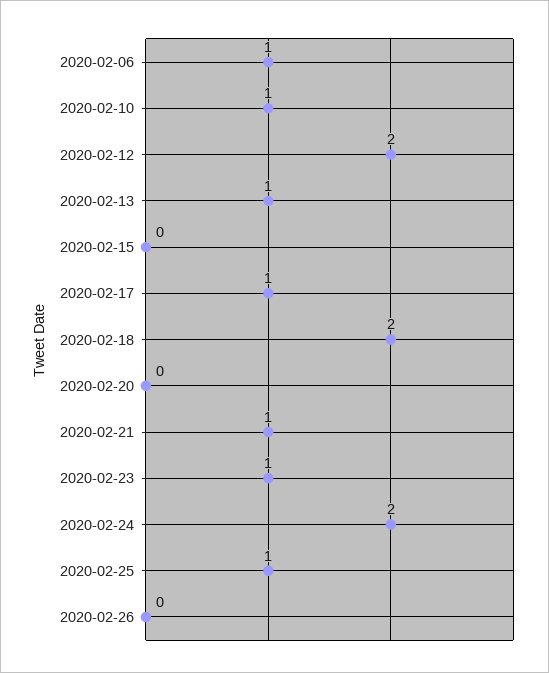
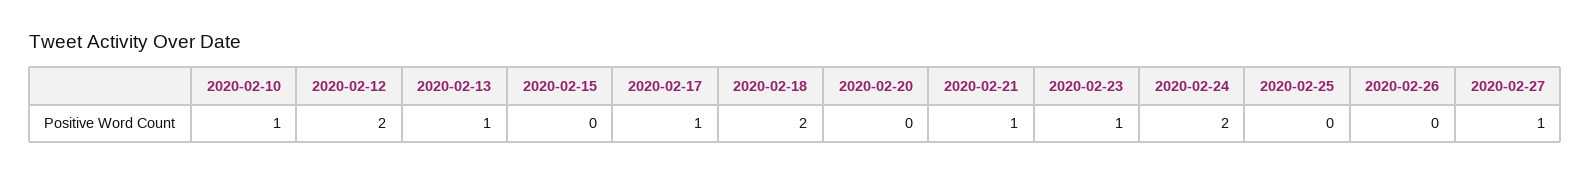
2020-02-06: 1 -> none
2020-02-25: 1 -> 0
2020-02-27: none -> 1

